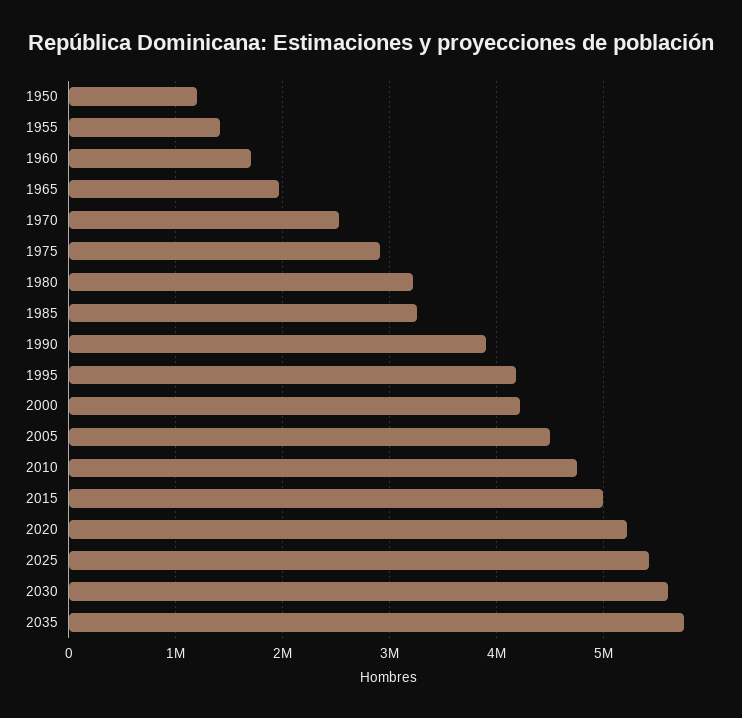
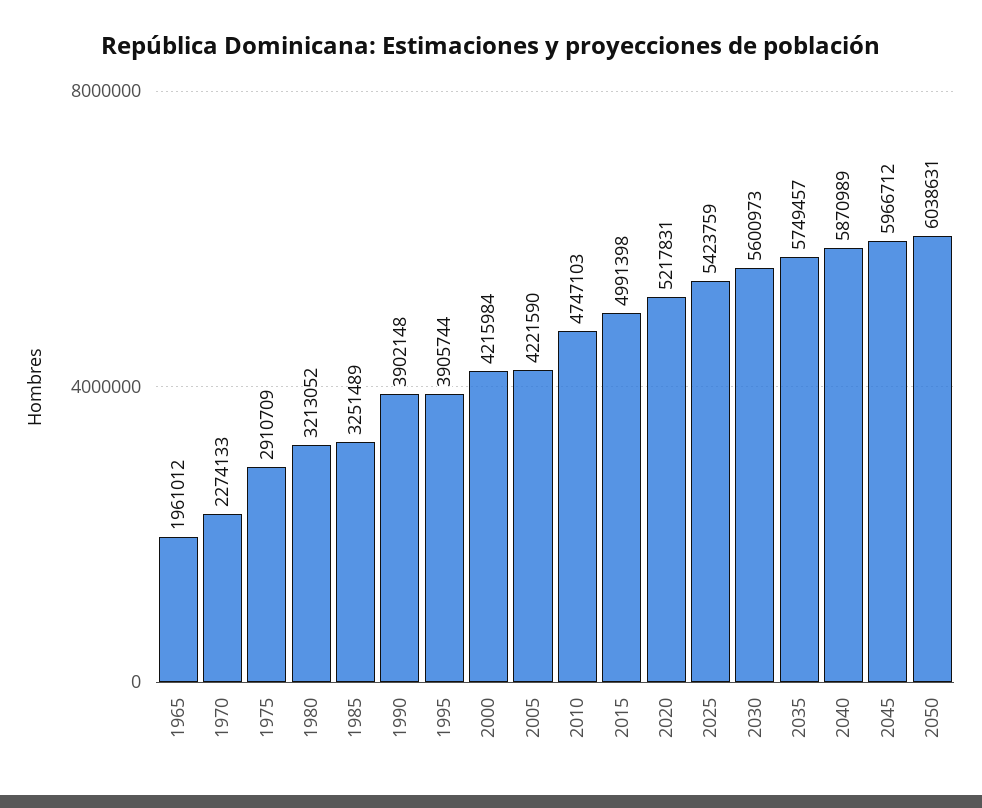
1950: 1200000 -> none
1955: 1400000 -> none
1960: 1700000 -> none
1970: 2500000 -> 2274133
1995: 4200000 -> 3905744
2005: 4500000 -> 4221590
2040: none -> 5870989
2045: none -> 5966712
2050: none -> 6038631

